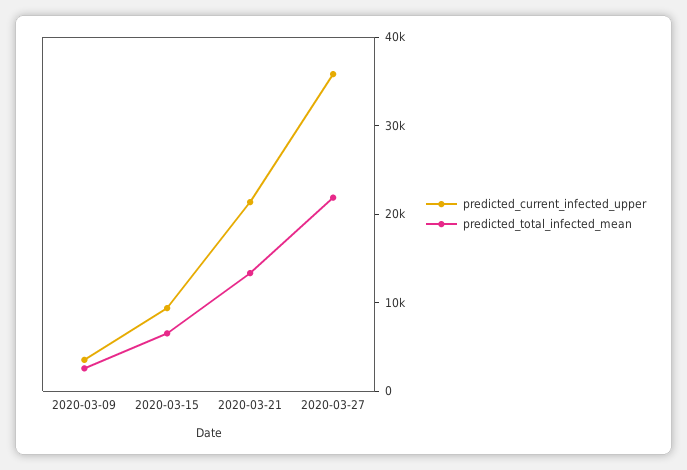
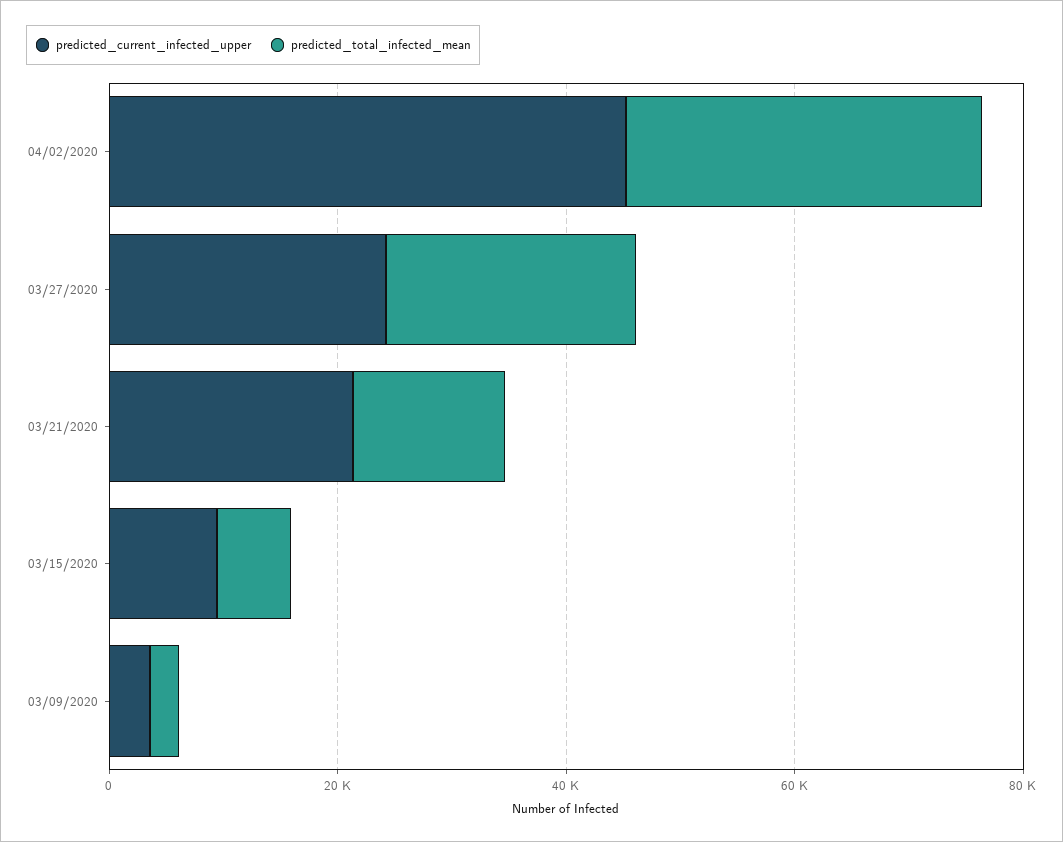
predicted_current_infected_upper, 2020-03-27: 36000 -> 25000
predicted_current_infected_upper, 04/02/2020: none -> 45000
predicted_total_infected_mean, 04/02/2020: none -> 30000

